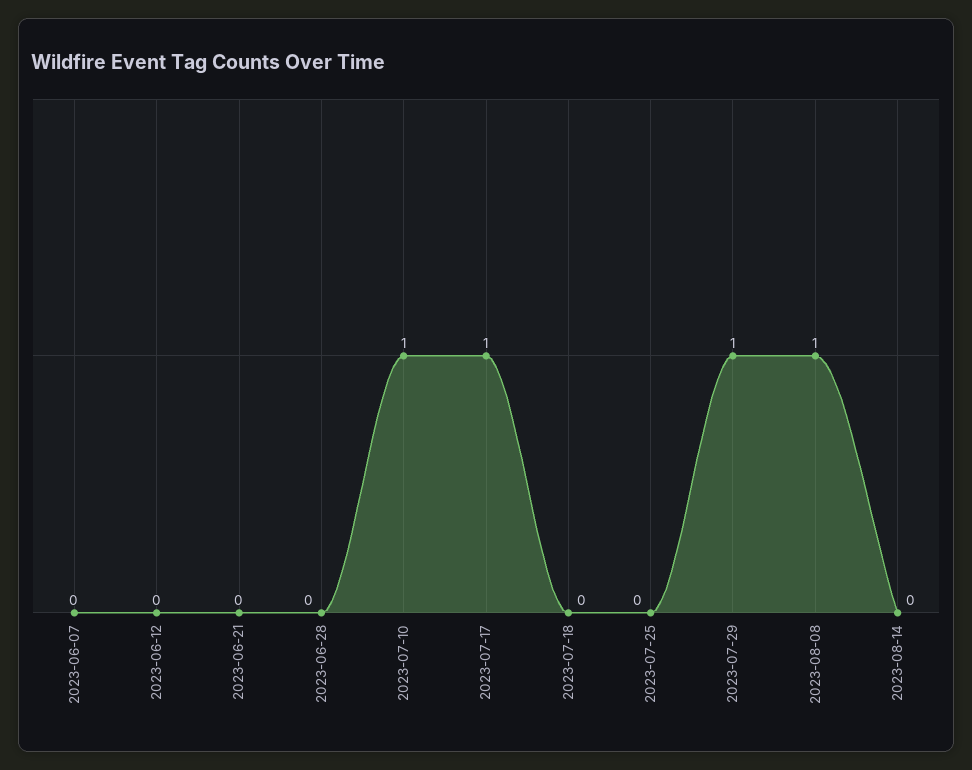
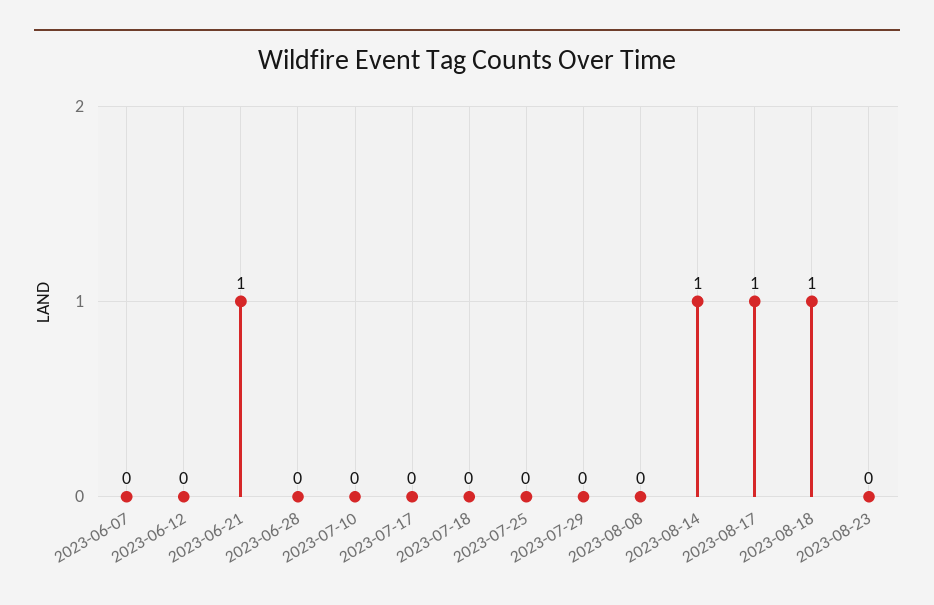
2023-06-21: 0 -> 1
2023-07-10: 1 -> 0
2023-07-17: 1 -> 0
2023-07-29: 1 -> 0
2023-08-08: 1 -> 0
2023-08-14: 0 -> 1
2023-08-17: none -> 1
2023-08-18: none -> 1
2023-08-23: none -> 0

